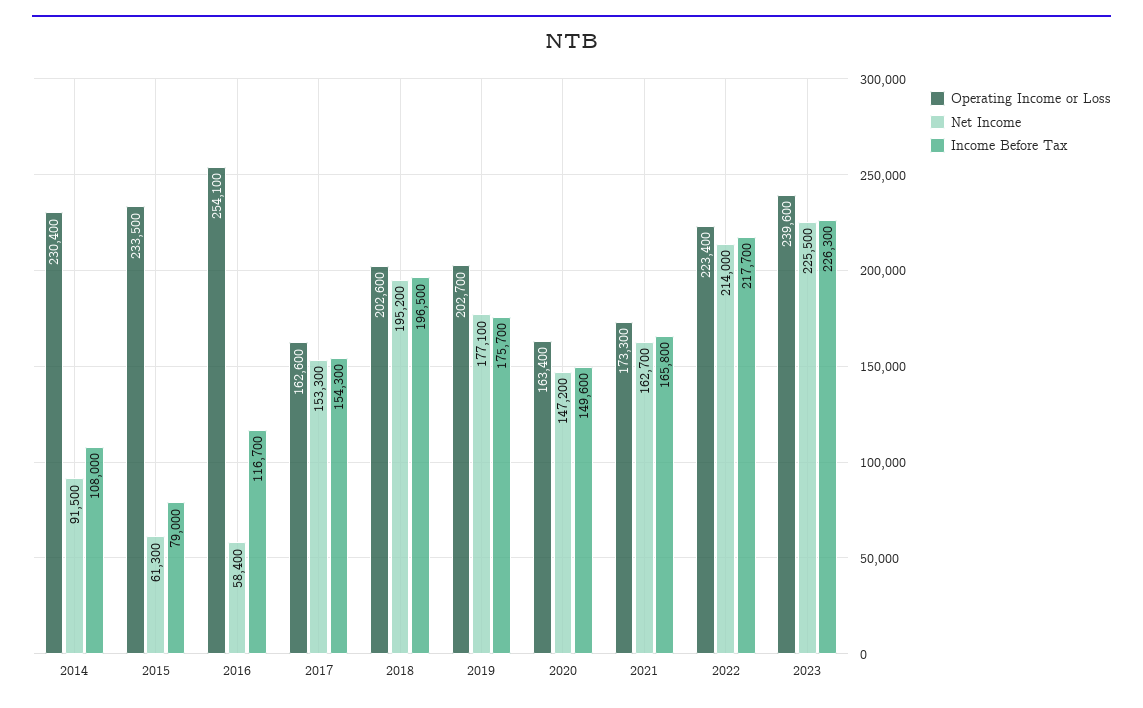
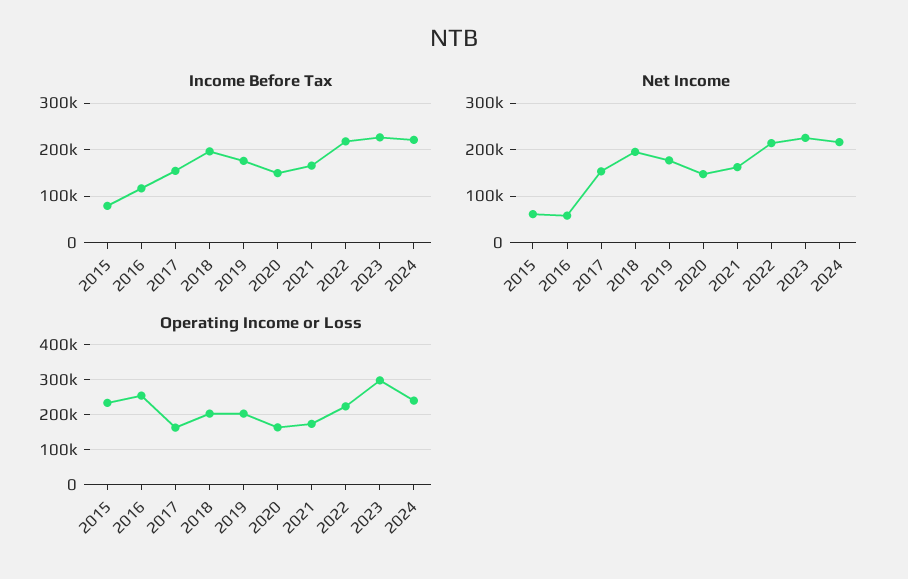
Operating Income or Loss, 2014: 230400 -> none
Net Income, 2014: 91500 -> none
Income Before Tax, 2014: 108000 -> none
Operating Income or Loss, 2023: 239600 -> 300000
Income Before Tax, 2024: none -> 220000
Net Income, 2024: none -> 220000
Operating Income or Loss, 2024: none -> 240000

